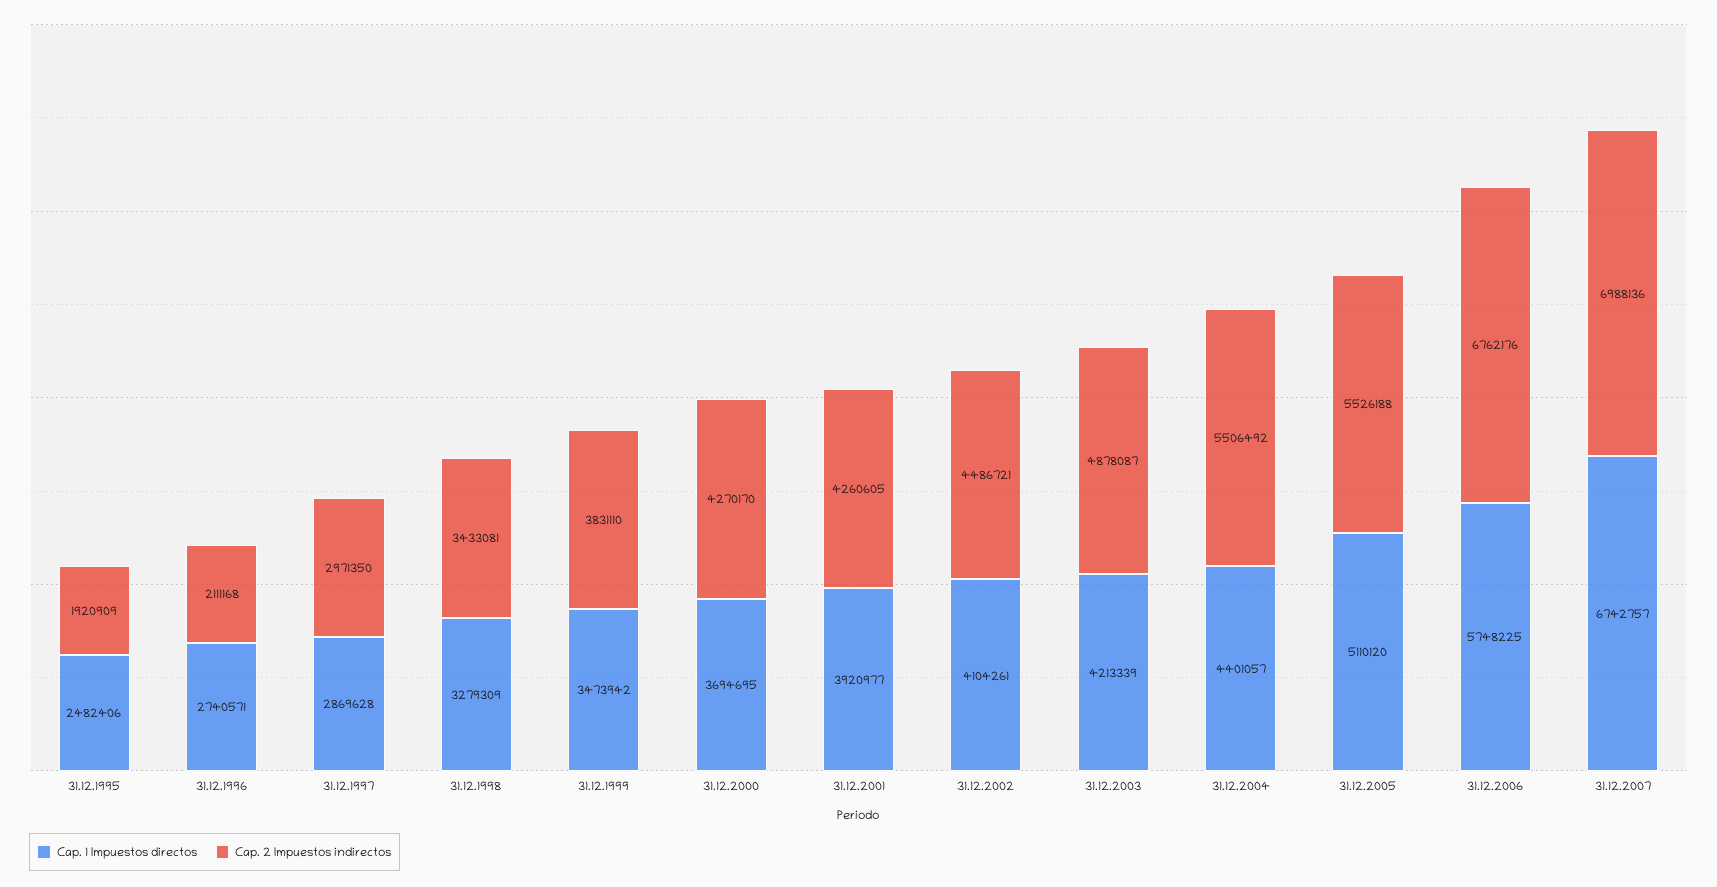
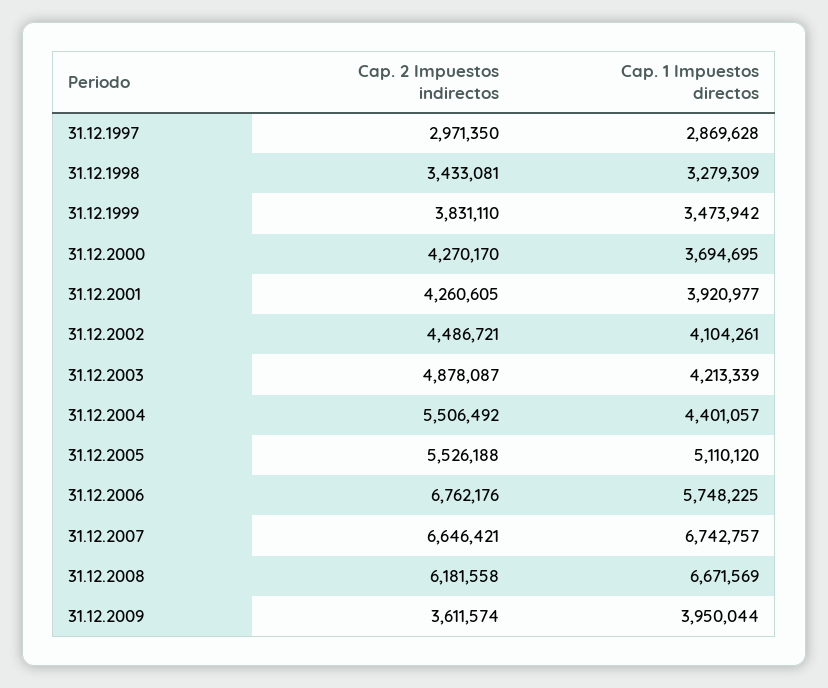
Cap. 1 Impuestos directos, 31.12.1995: 2482406 -> none
Cap. 2 Impuestos indirectos, 31.12.1995: 1920909 -> none
Cap. 1 Impuestos directos, 31.12.1996: 2740571 -> none
Cap. 2 Impuestos indirectos, 31.12.1996: 2111168 -> none
Cap. 2 Impuestos indirectos, 31.12.2007: 6988136 -> 6646421
Cap. 2 Impuestos indirectos, 31.12.2008: none -> 6181558
Cap. 1 Impuestos directos, 31.12.2008: none -> 6671569
Cap. 2 Impuestos indirectos, 31.12.2009: none -> 3611574
Cap. 1 Impuestos directos, 31.12.2009: none -> 3950044

